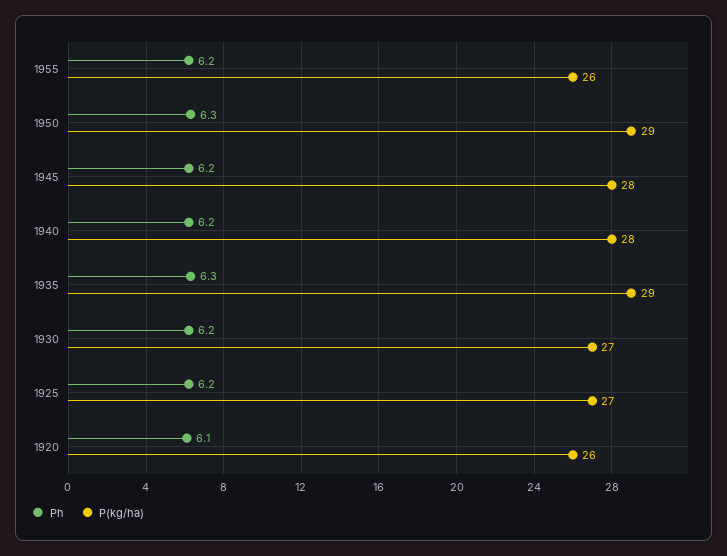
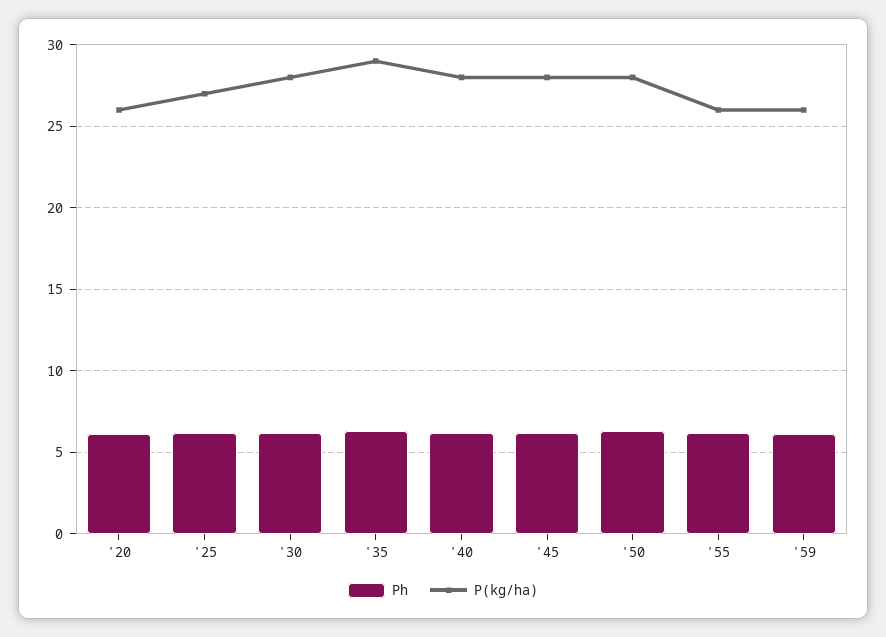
P(kg/ha), 1950: 29 -> 28
P(kg/ha), 1930: 27 -> 28
Ph, '59: none -> 6
P(kg/ha), '59: none -> 26

